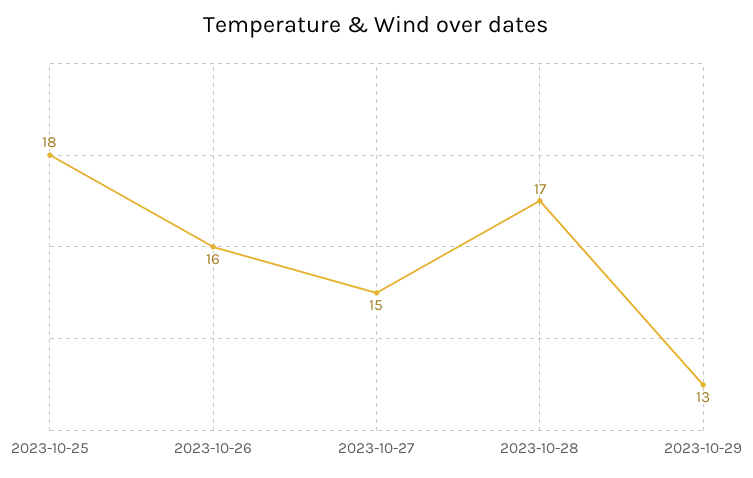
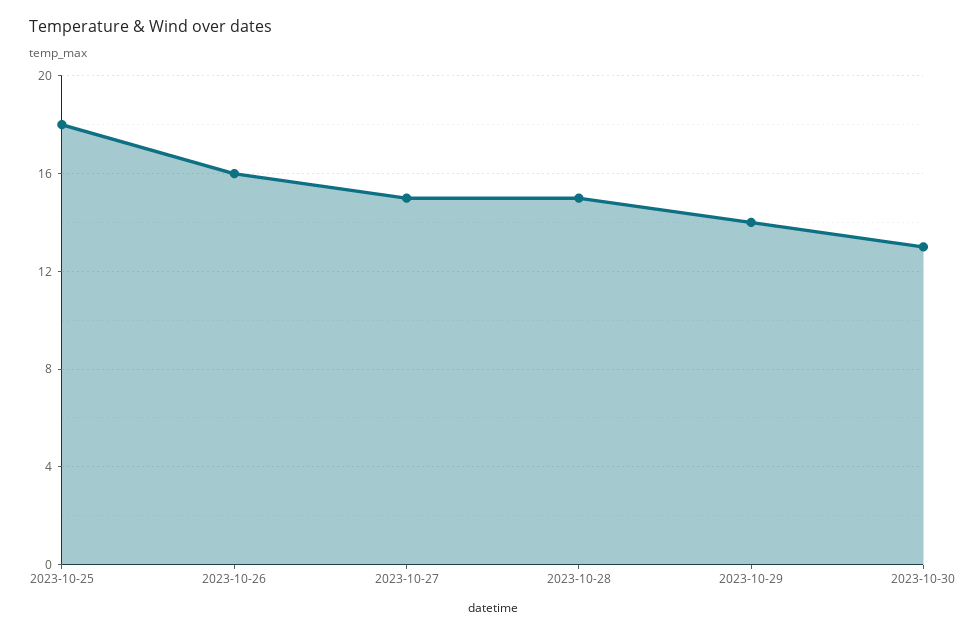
2023-10-28: 17 -> 15
2023-10-29: 13 -> 14
2023-10-30: none -> 13

